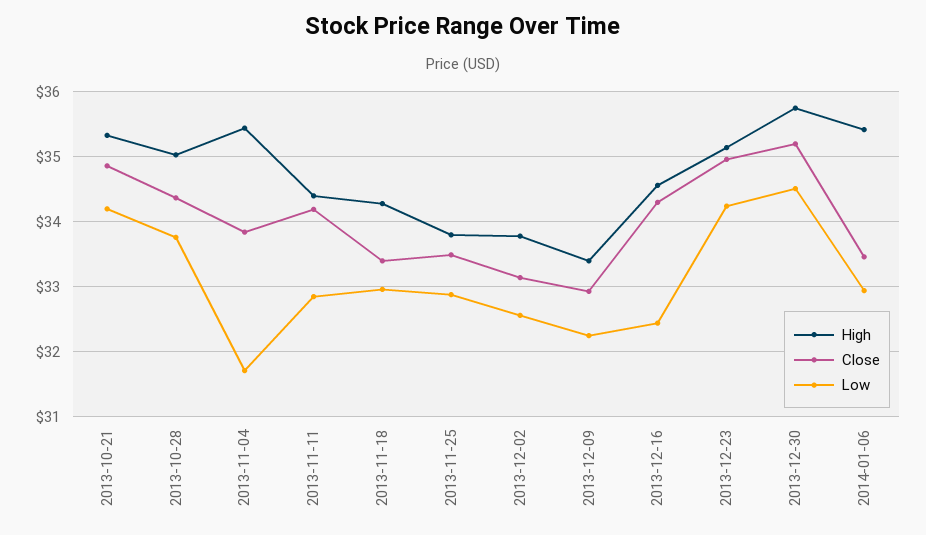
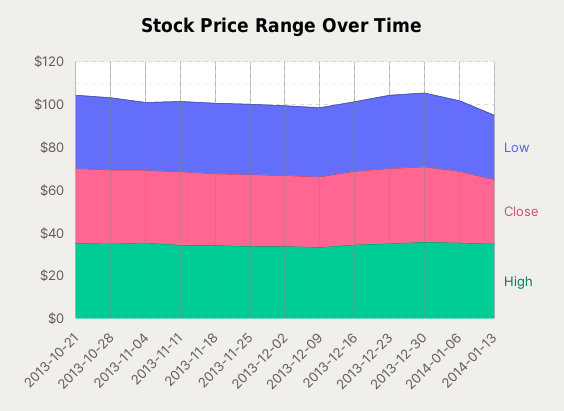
Low, 2014-01-13: none -> 30
Close, 2014-01-13: none -> 30
High, 2014-01-13: none -> 35

